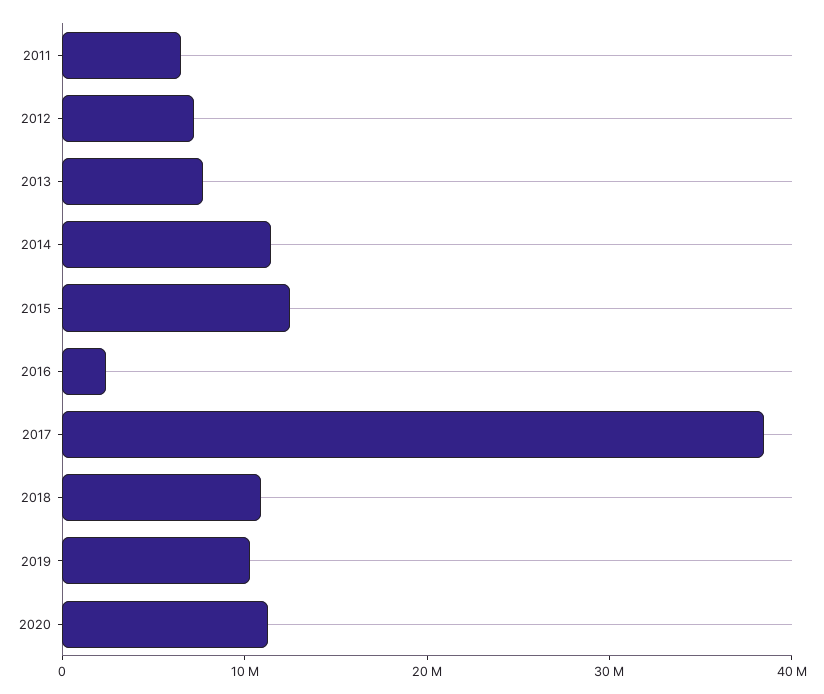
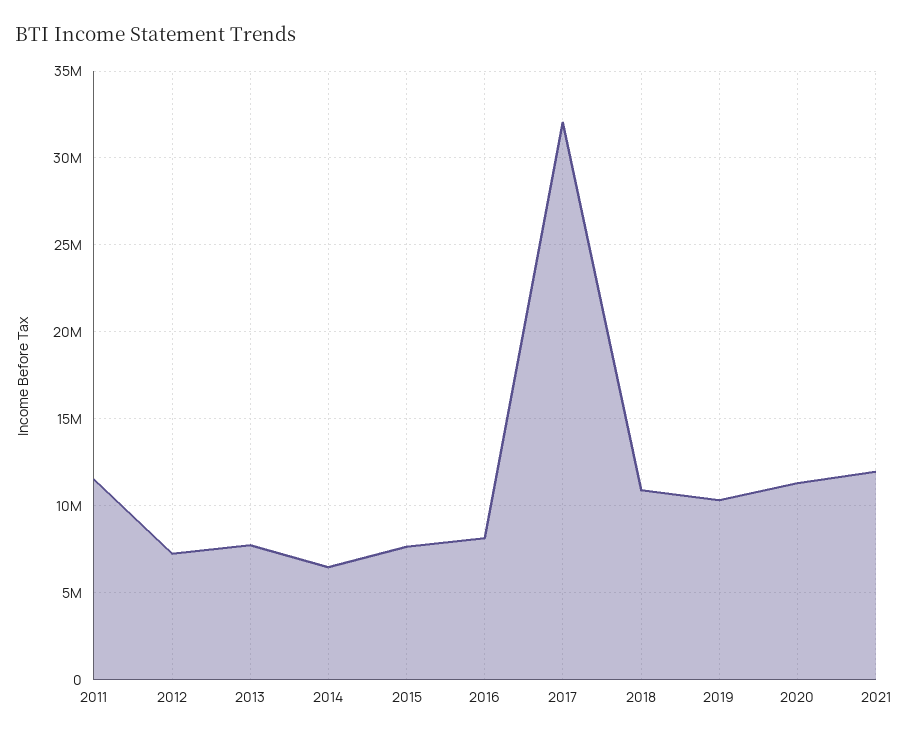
2011: 6000000 -> 11500000
2014: 12000000 -> 6500000
2015: 12000000 -> 7500000
2016: 2000000 -> 8000000
2017: 38000000 -> 32000000
2021: none -> 12000000

